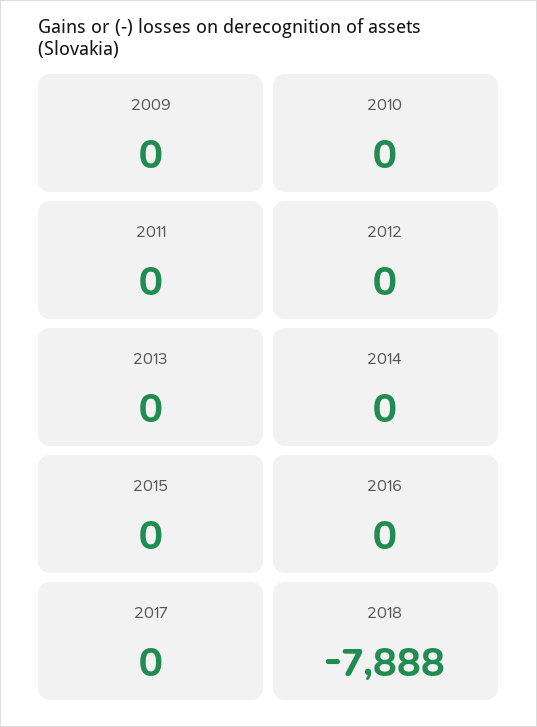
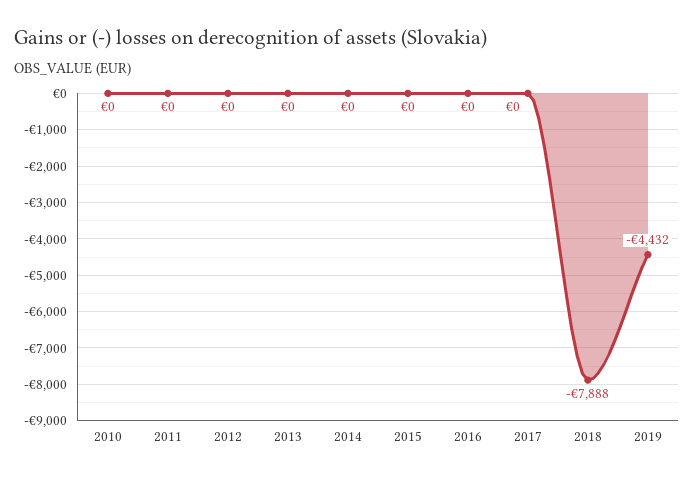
2009: 0 -> none
2019: none -> -4432

